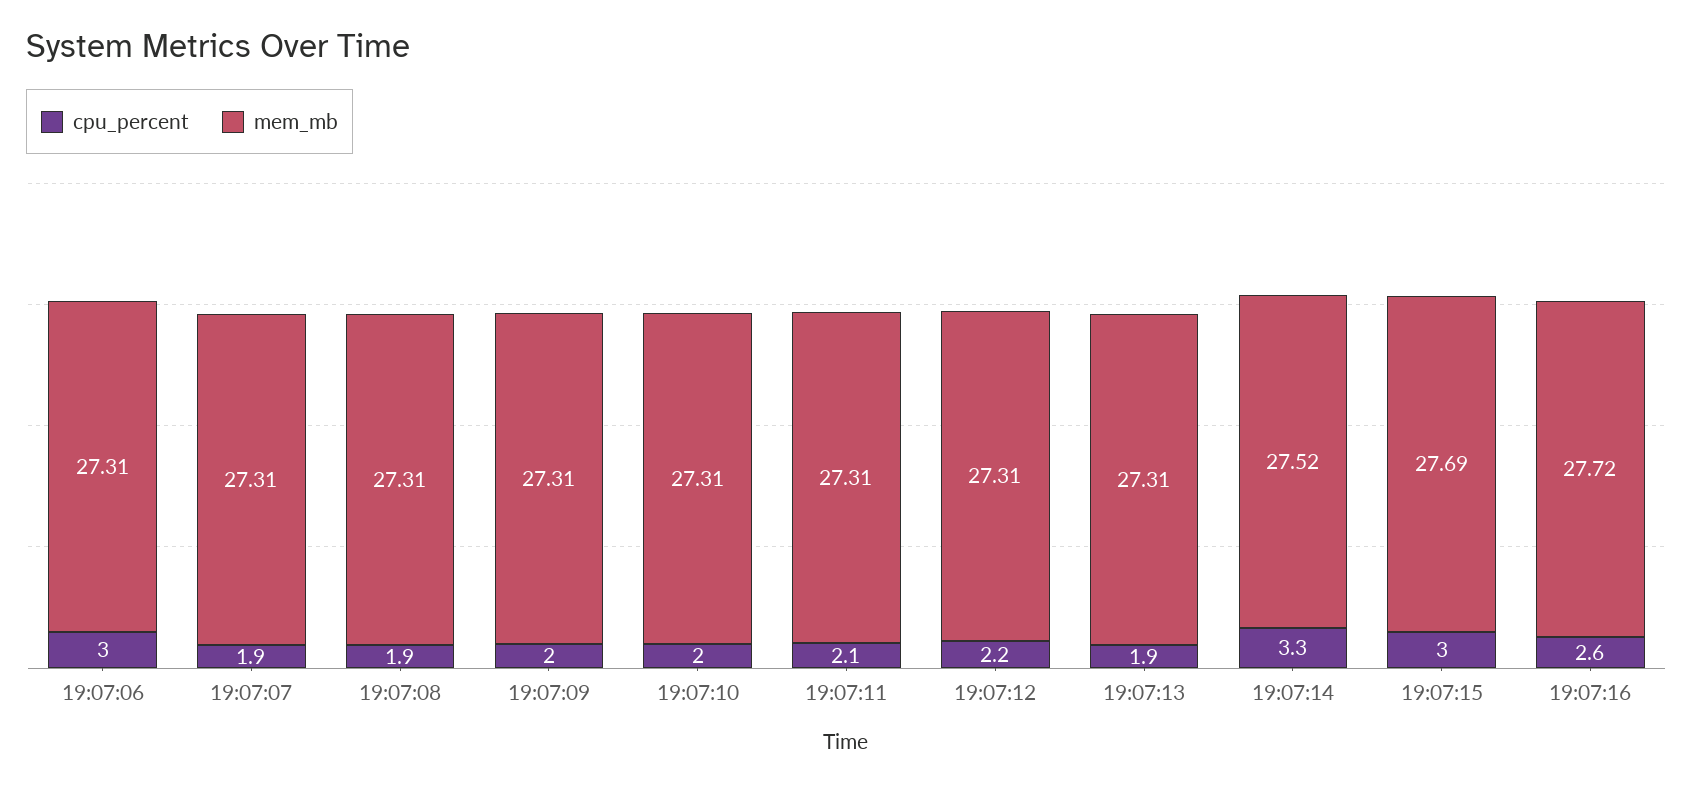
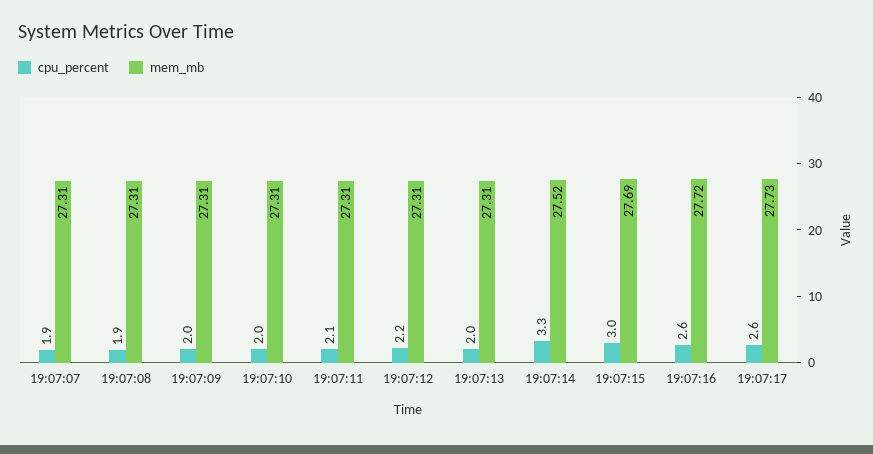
cpu_percent, 19:07:06: 3 -> none
mem_mb, 19:07:06: 27.31 -> none
cpu_percent, 19:07:13: 1.9 -> 2
cpu_percent, 19:07:17: none -> 2.6
mem_mb, 19:07:17: none -> 27.73

